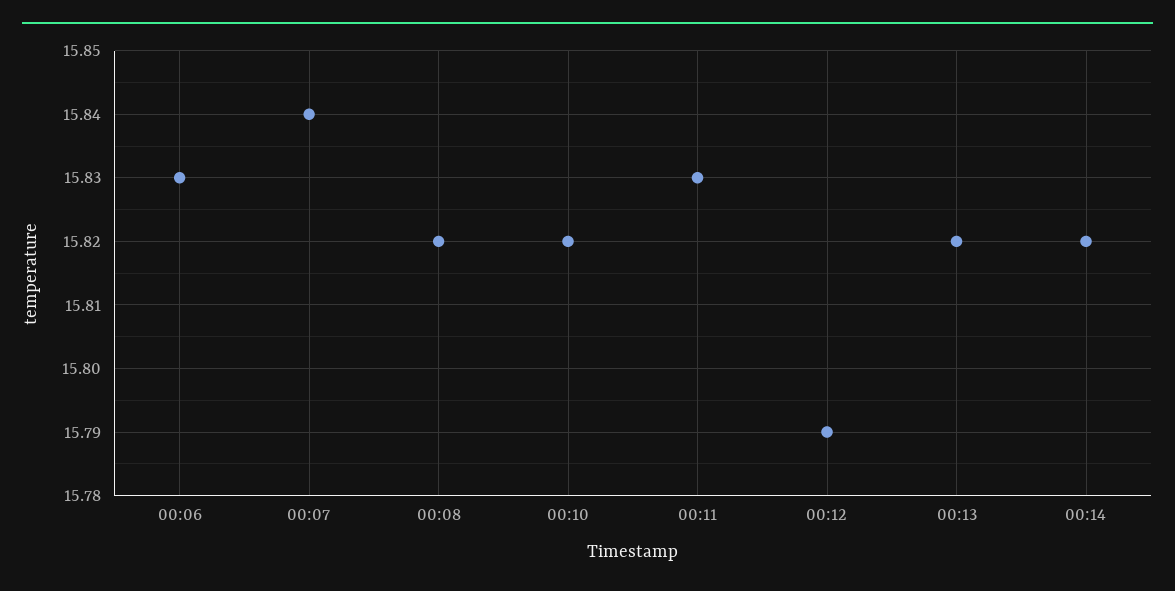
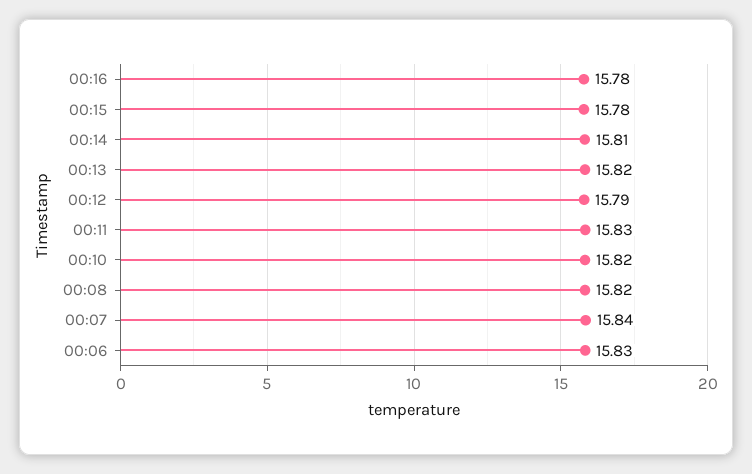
00:14: 15.82 -> 15.81
00:16: none -> 15.78
00:15: none -> 15.78

